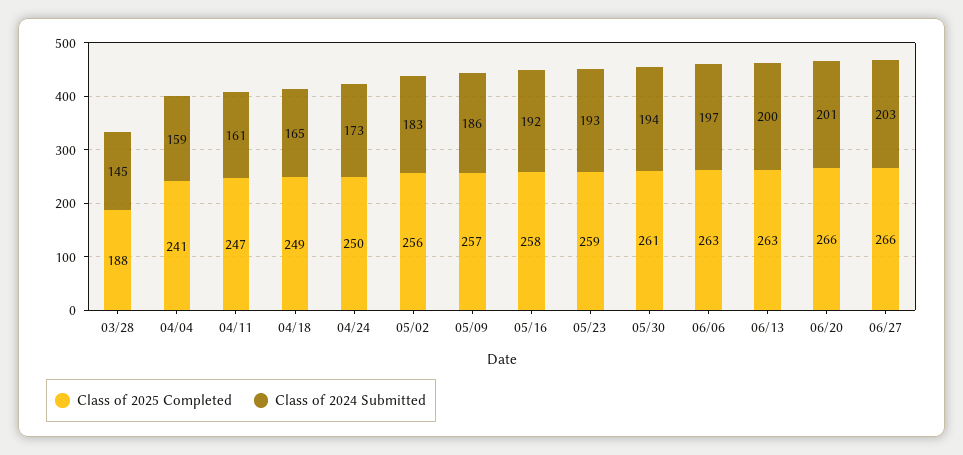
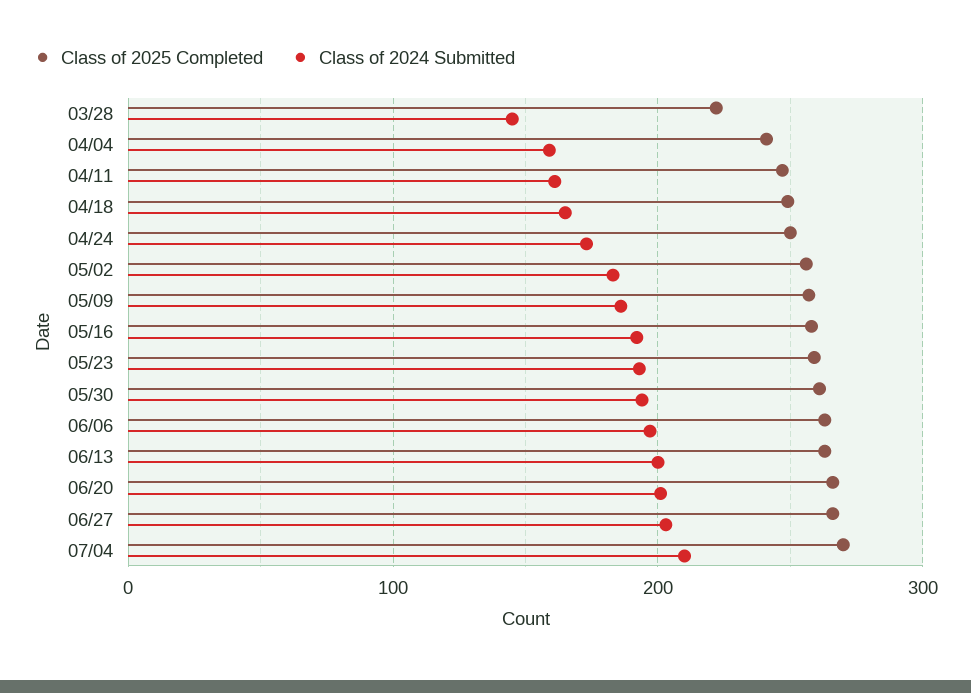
Class of 2025 Completed, 03/28: 188 -> 220
Class of 2025 Completed, 07/04: none -> 270
Class of 2024 Submitted, 07/04: none -> 210

